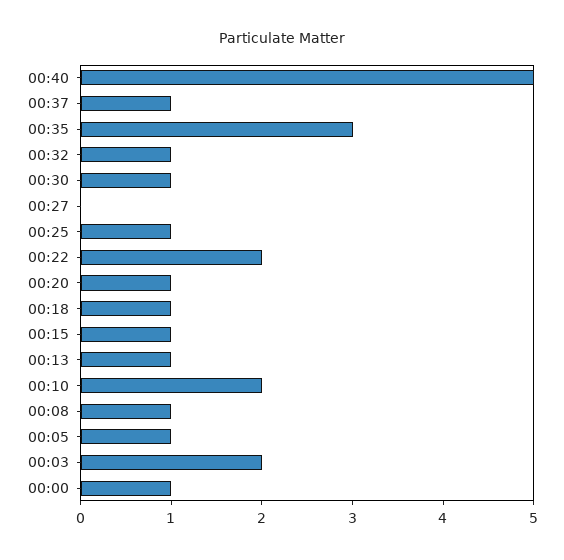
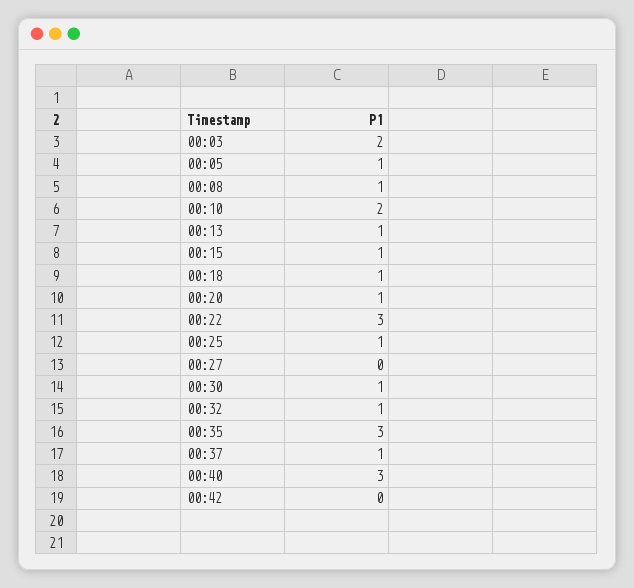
00:40: 5 -> 3
00:22: 2 -> 3
00:00: 1 -> none
00:42: none -> 0

